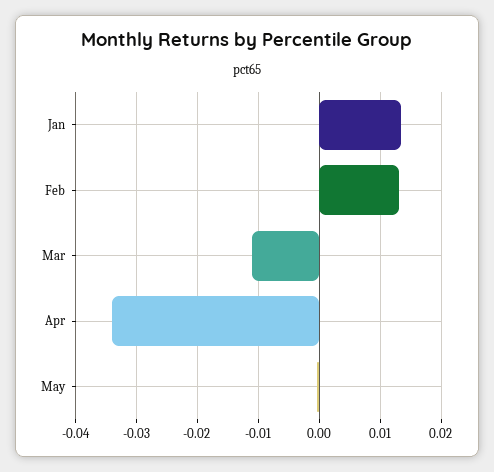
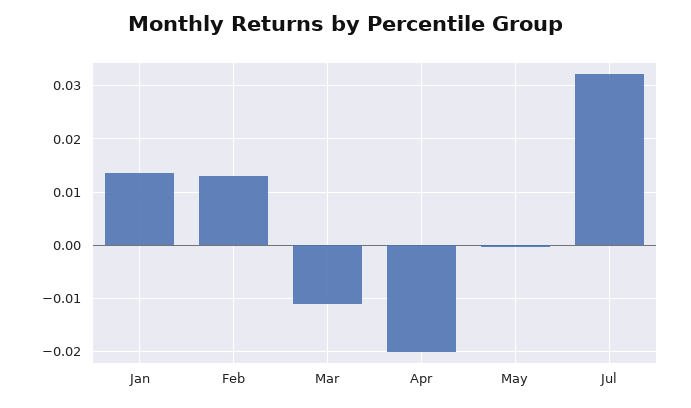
Apr: -0.034 -> -0.02
Jul: none -> 0.032

